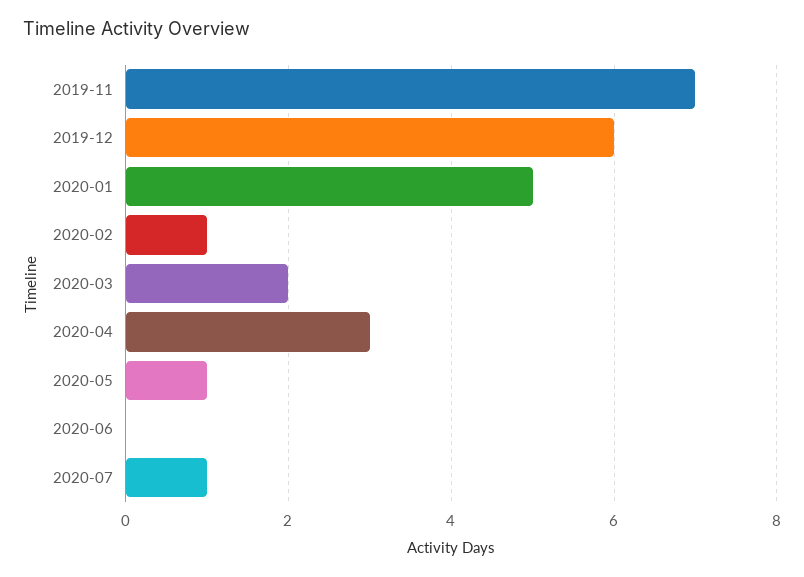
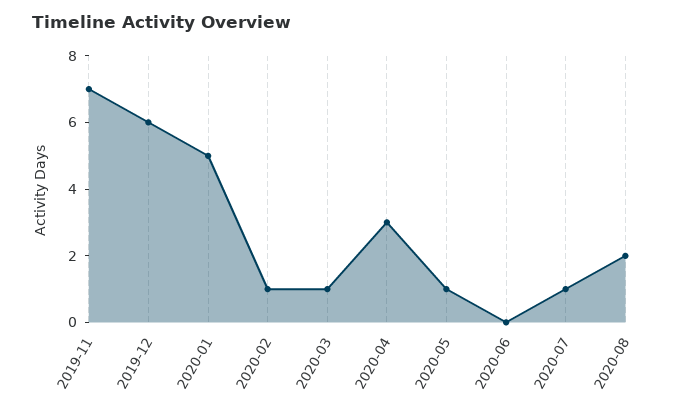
2020-03: 2 -> 1
2020-08: none -> 2

